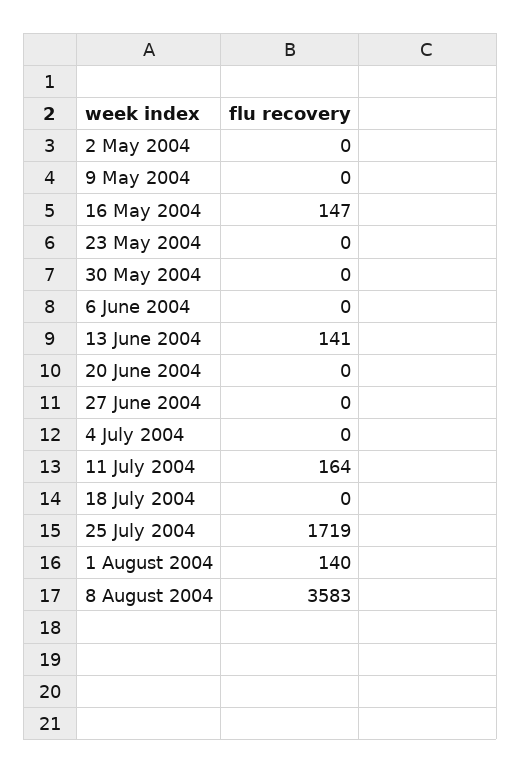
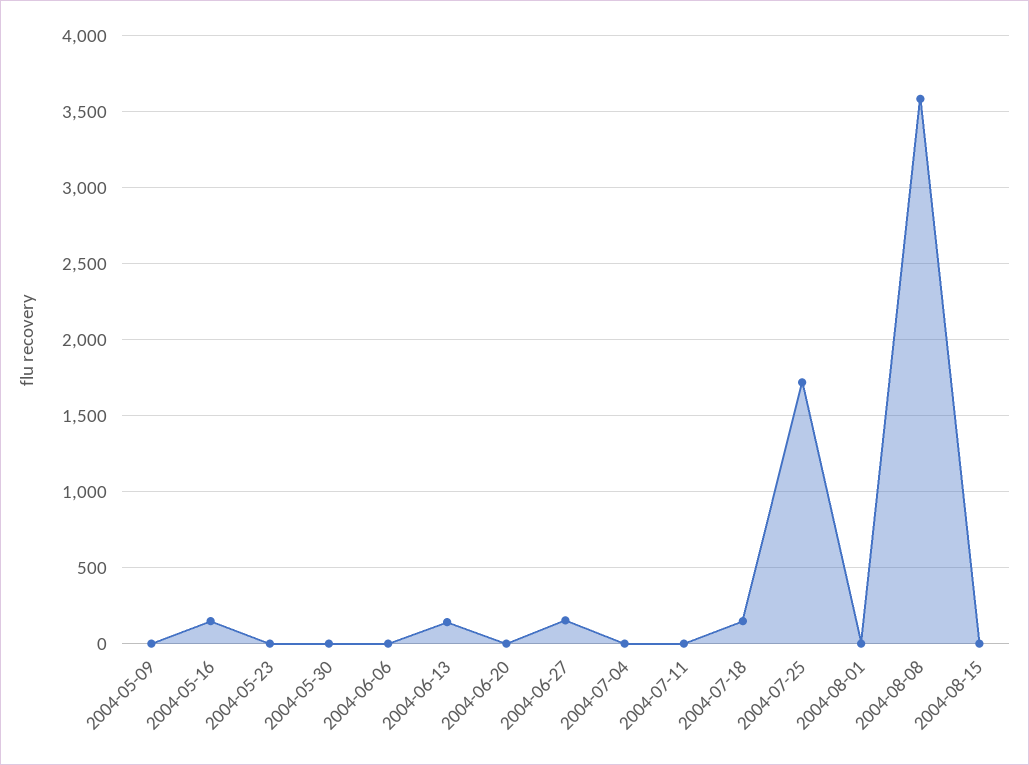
2 May 2004: 0 -> none
27 June 2004: 0 -> 150
11 July 2004: 164 -> 0
18 July 2004: 0 -> 150
1 August 2004: 140 -> 0
2004-08-15: none -> 0

